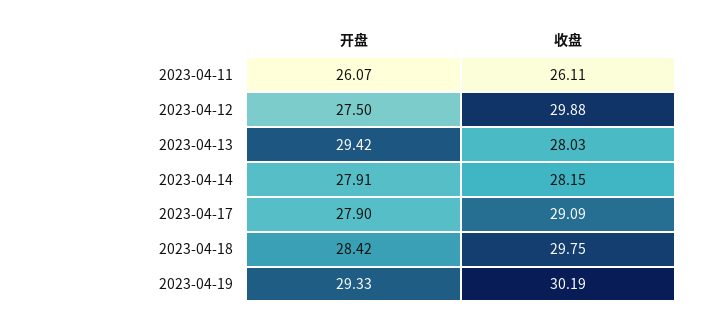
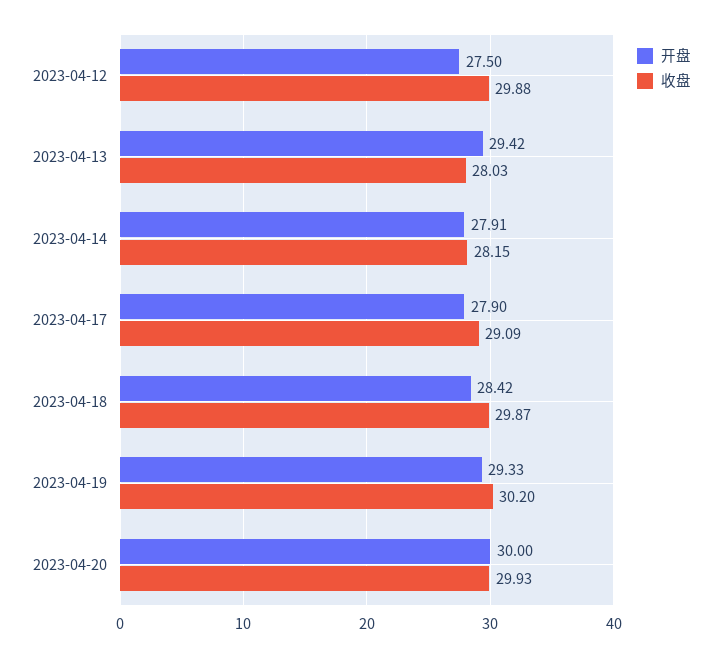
开盘, 2023-04-11: 26.07 -> none
收盘, 2023-04-11: 26.11 -> none
收盘, 2023-04-18: 29.75 -> 29.87
收盘, 2023-04-19: 30.19 -> 30.2
开盘, 2023-04-20: none -> 30
收盘, 2023-04-20: none -> 29.93

